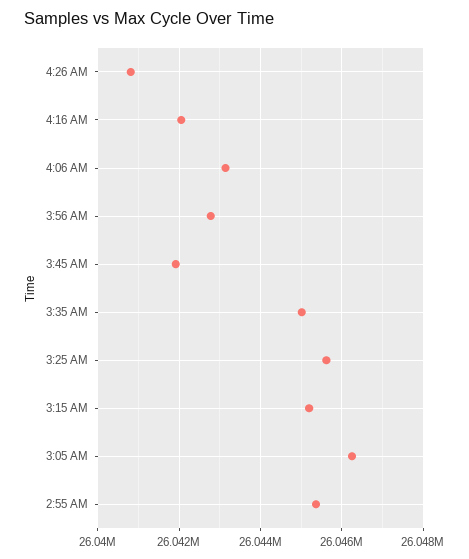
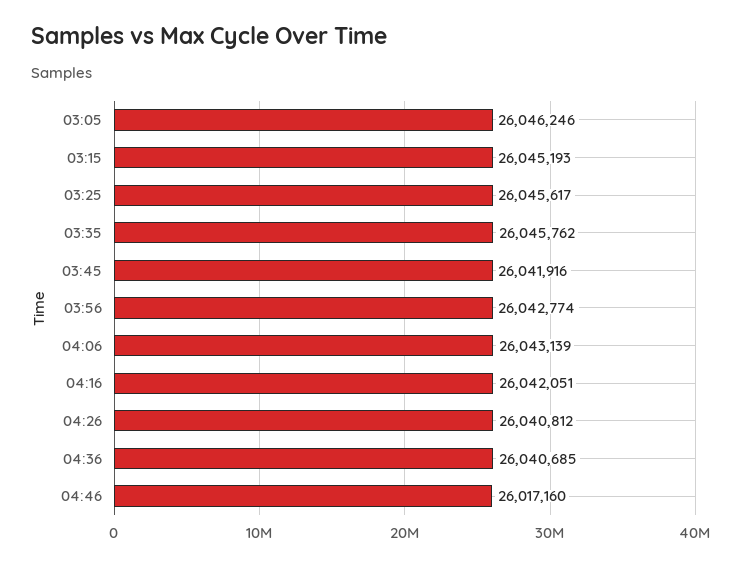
3:35 AM: 26045000 -> 26045762
2:55 AM: 26045400 -> none
04:36: none -> 26040685
04:46: none -> 26017160

